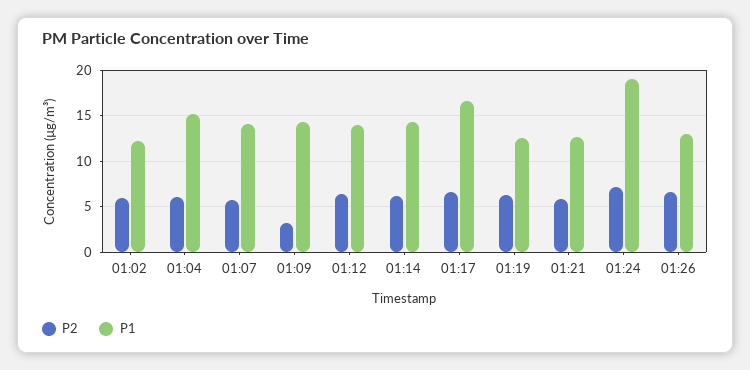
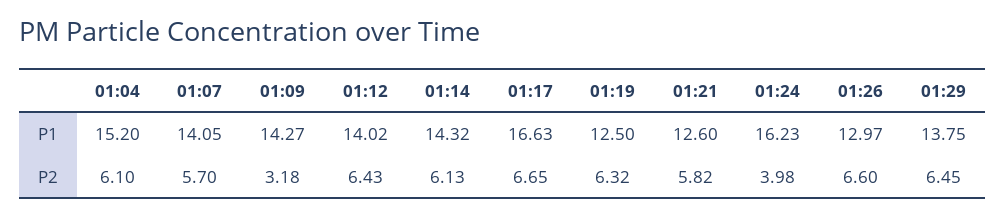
P2, 01:02: 6 -> none
P1, 01:02: 12 -> none
P2, 01:24: 7 -> 3.98
P1, 01:24: 19 -> 16.23
P1, 01:29: none -> 13.75
P2, 01:29: none -> 6.45

